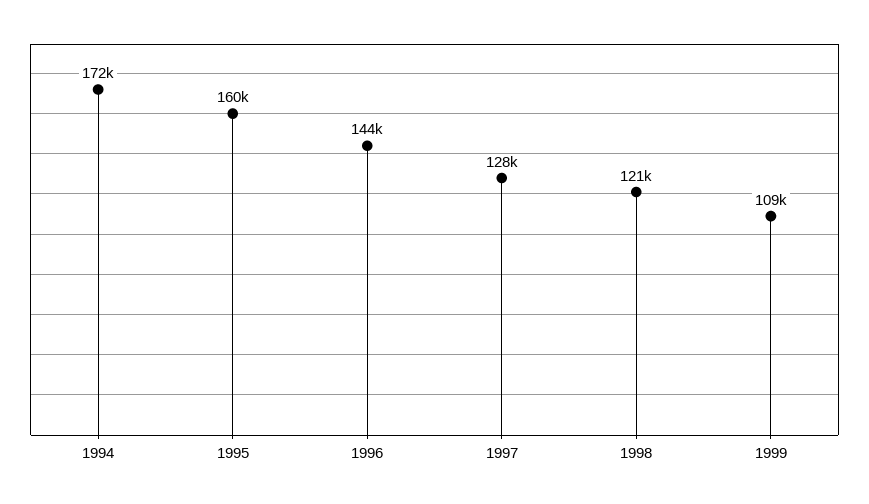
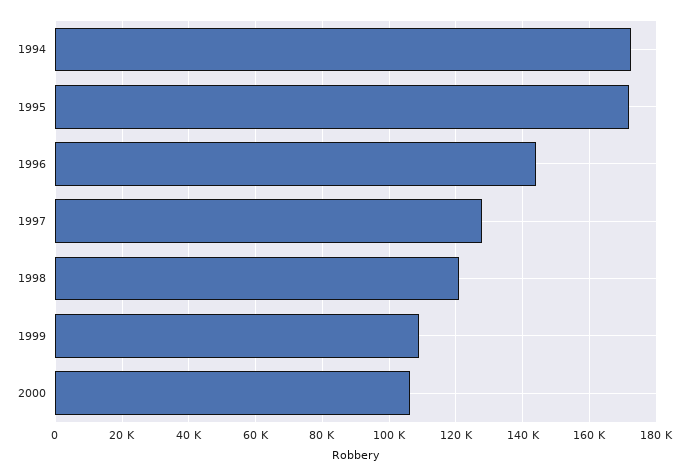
1995: 160000 -> 172000
2000: none -> 106000

